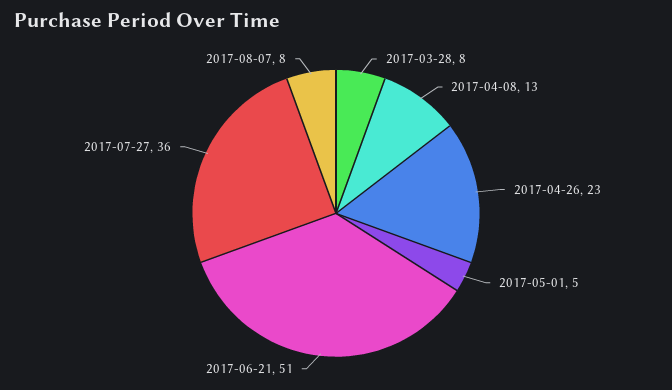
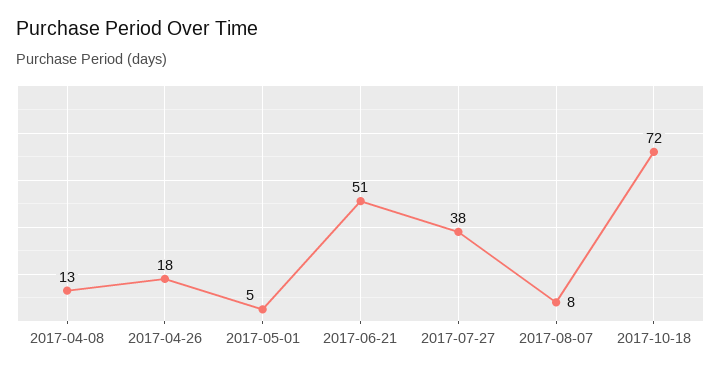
2017-03-28: 8 -> none
2017-04-26: 23 -> 18
2017-07-27: 36 -> 38
2017-10-18: none -> 72

